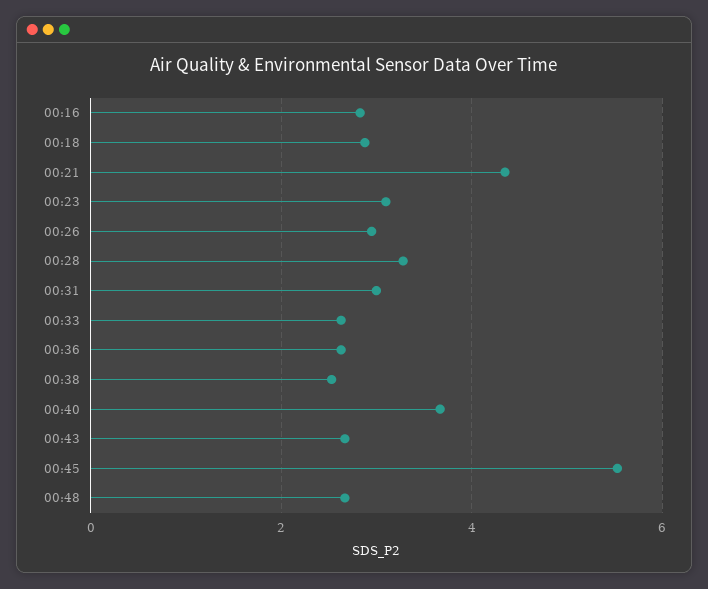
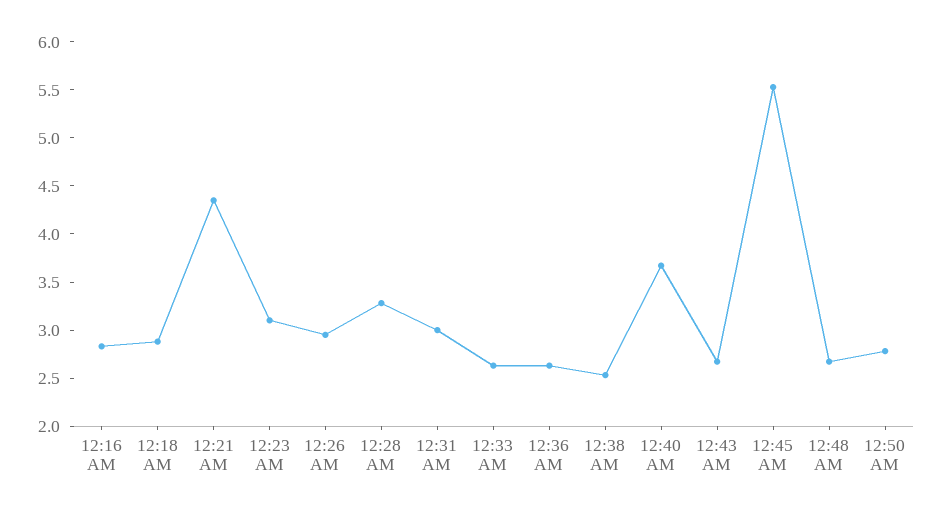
12:50 AM: none -> 2.8

